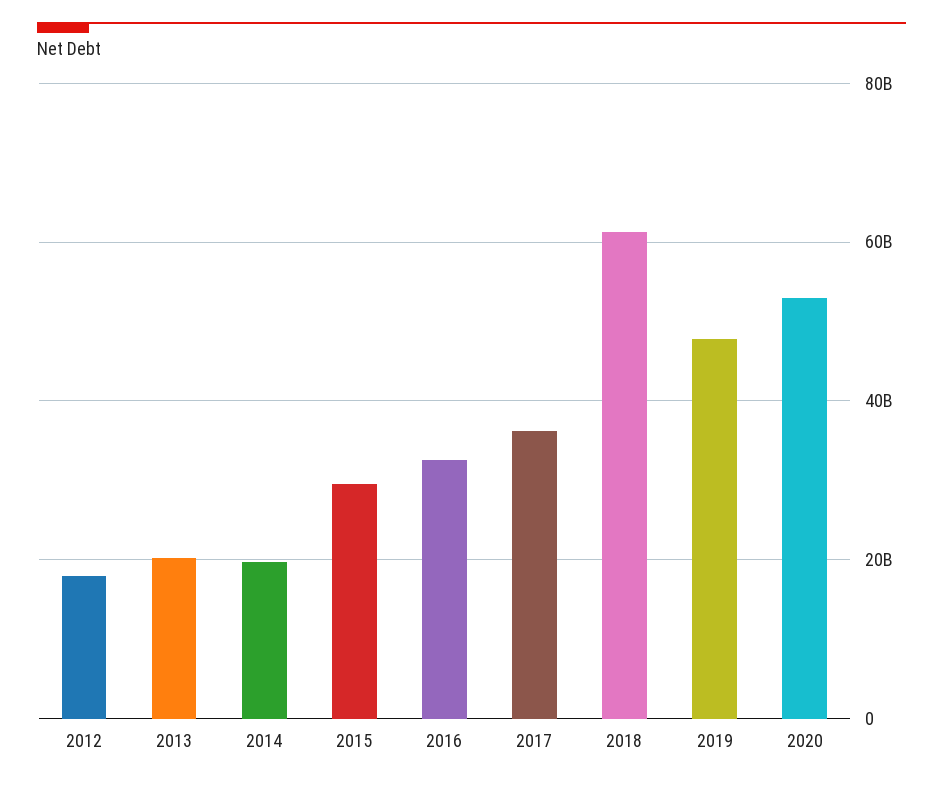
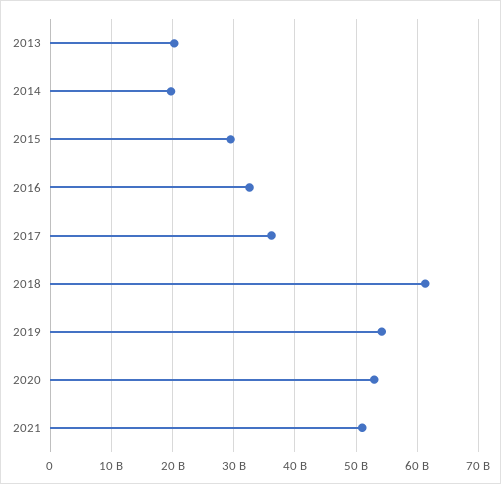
2012: 18000000000 -> none
2019: 48000000000 -> 54000000000
2021: none -> 51000000000

